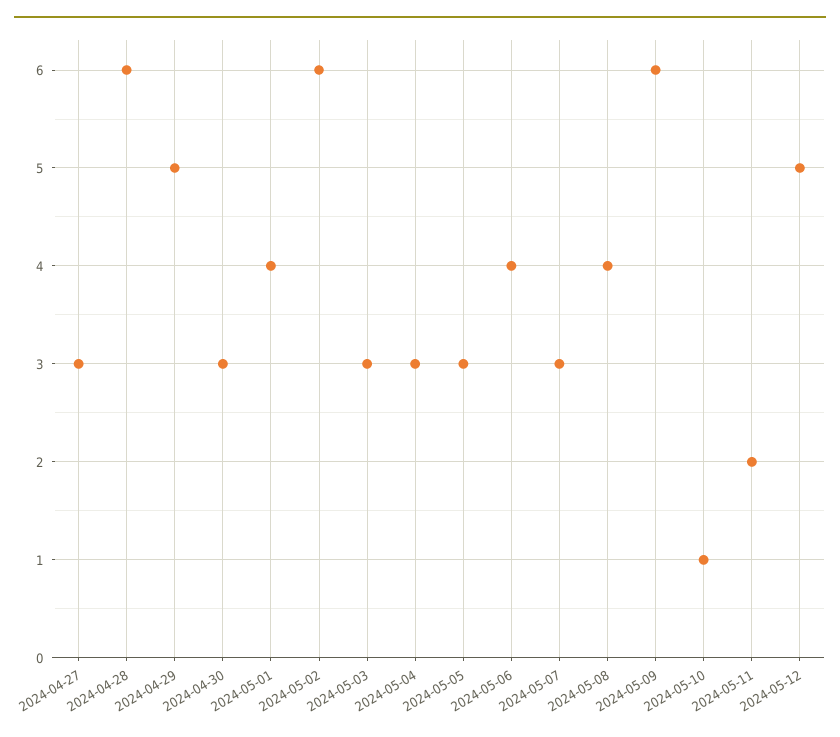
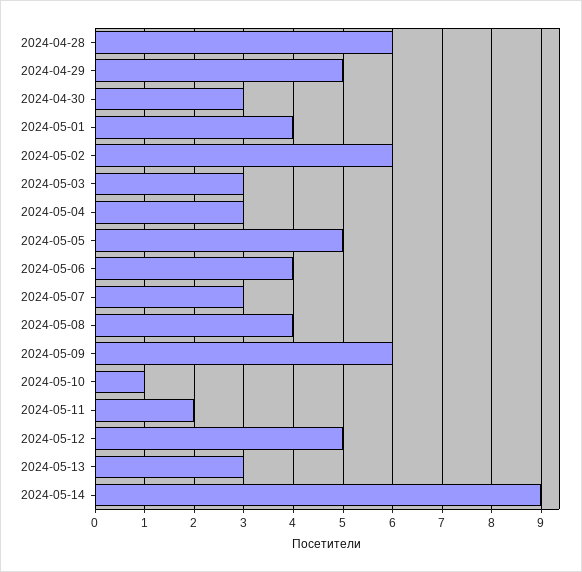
2024-04-27: 3 -> none
2024-05-05: 3 -> 5
2024-05-13: none -> 3
2024-05-14: none -> 9

